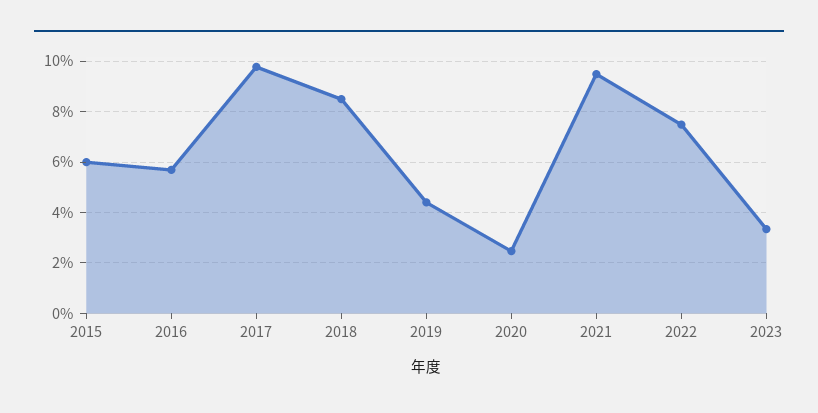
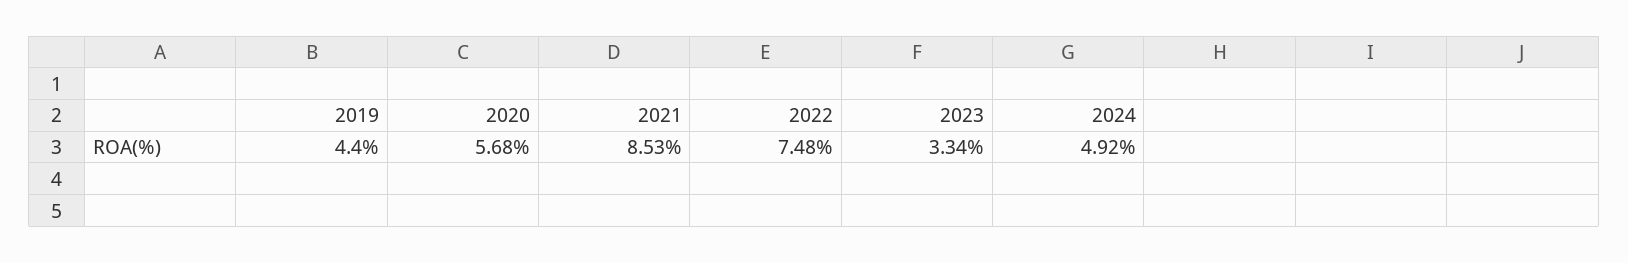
2015: 6 -> none
2016: 5.75 -> none
2017: 9.75 -> none
2018: 8.5 -> none
2020: 2.5 -> 5.68
2021: 9.5 -> 8.53
2024: none -> 4.92

